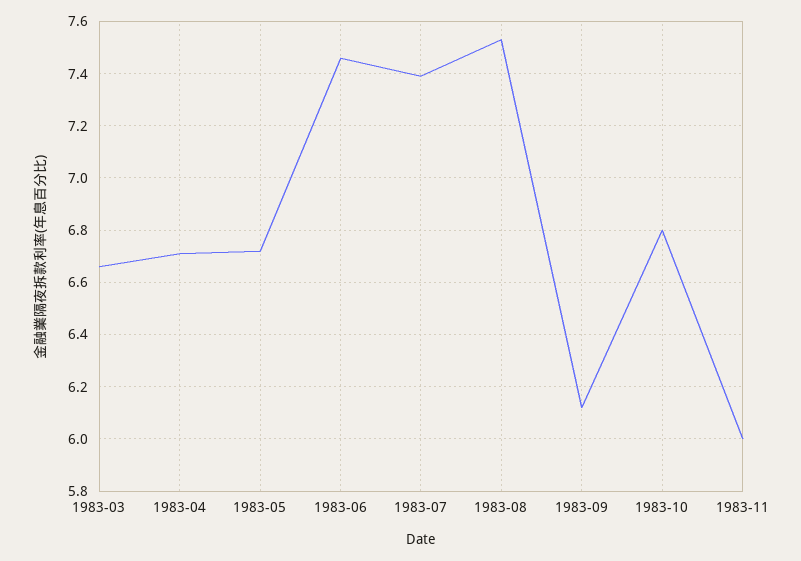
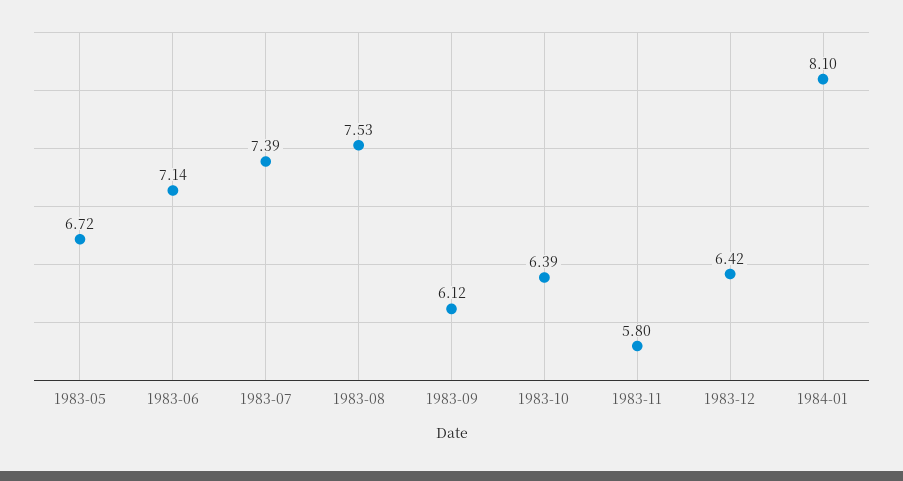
1983-03: 6.65 -> none
1983-04: 6.7 -> none
1983-06: 7.45 -> 7.14
1983-10: 6.8 -> 6.39
1983-11: 6 -> 5.8
1983-12: none -> 6.42
1984-01: none -> 8.1

